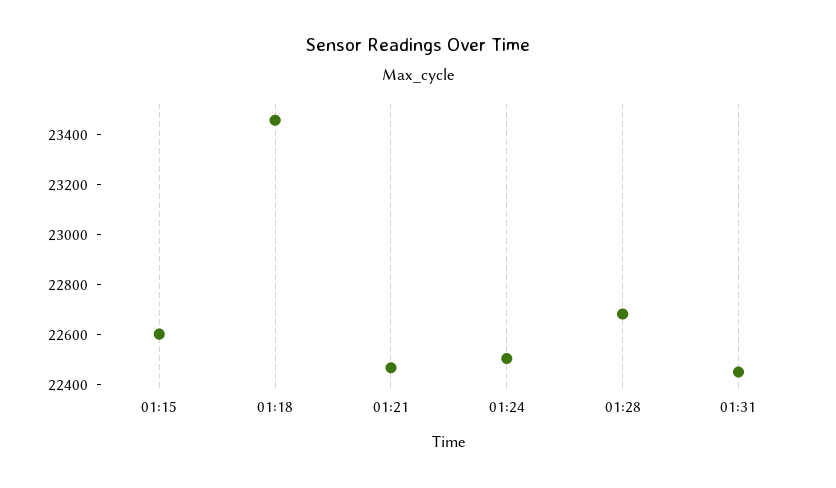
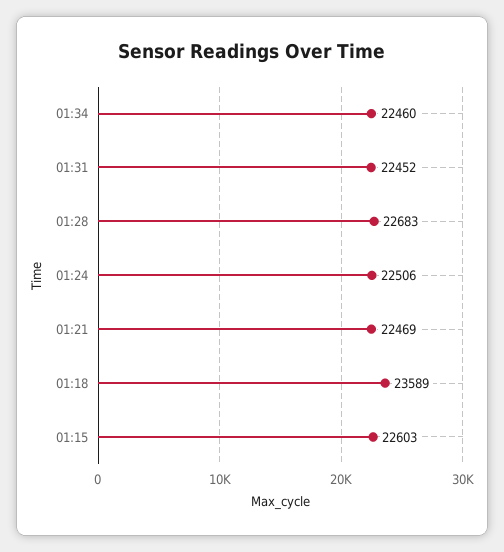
01:18: 23450 -> 23589
01:34: none -> 22460

